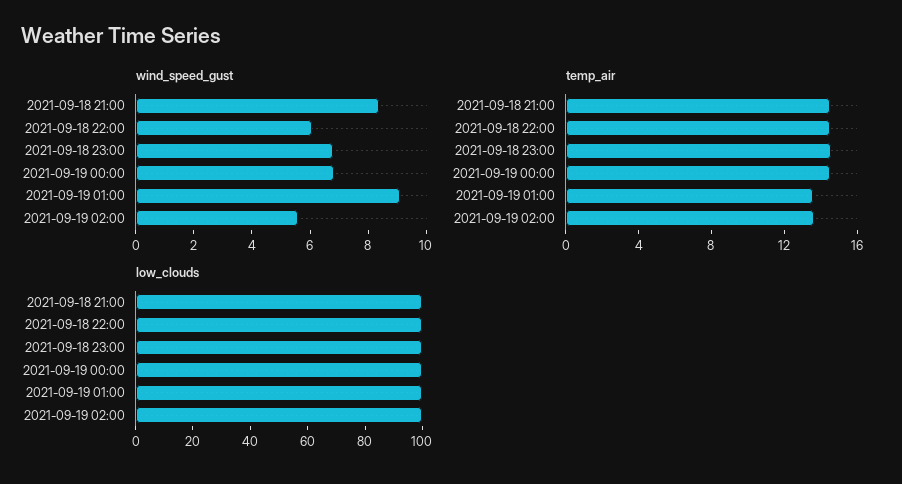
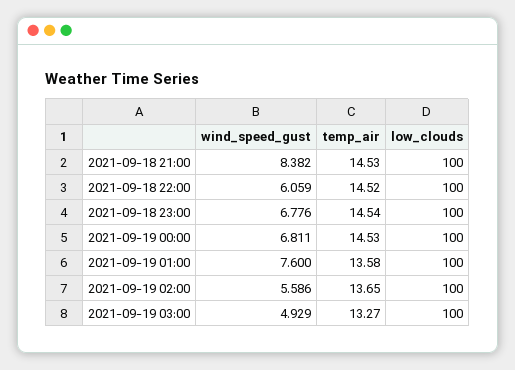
wind_speed_gust, 2021-09-19 01:00: 9 -> 7.6
wind_speed_gust, 2021-09-19 03:00: none -> 4.929
temp_air, 2021-09-19 03:00: none -> 13.27
low_clouds, 2021-09-19 03:00: none -> 100

